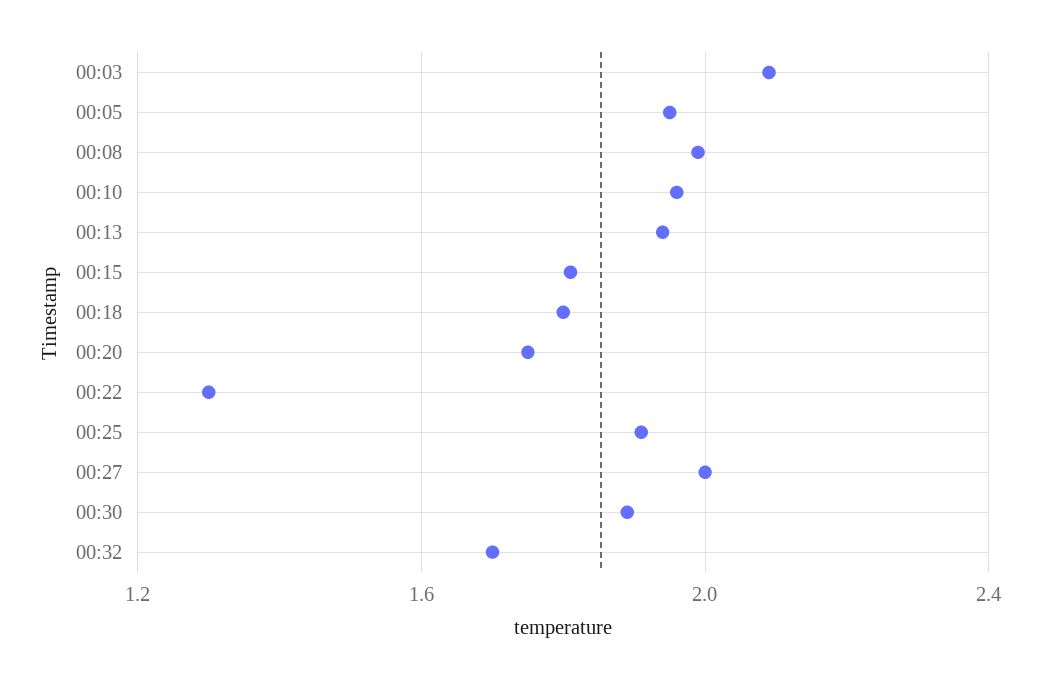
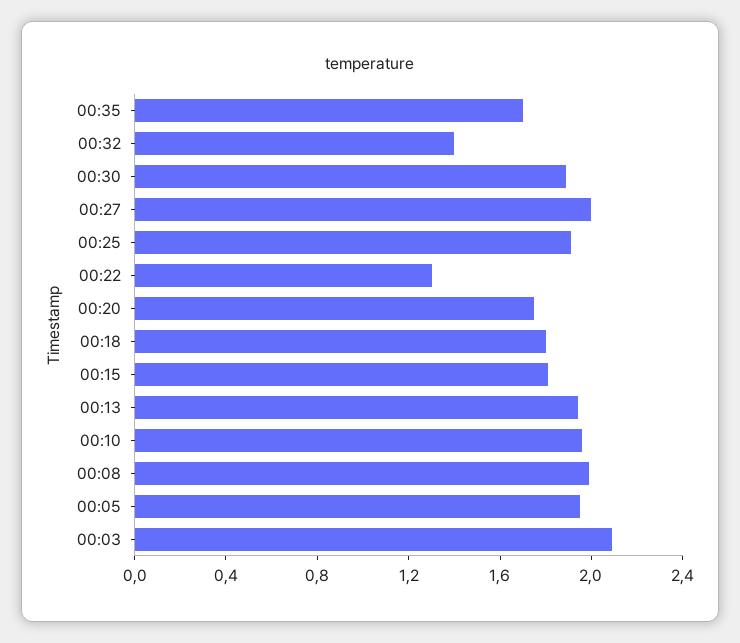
00:32: 1.7 -> 1.4
00:35: none -> 1.7

